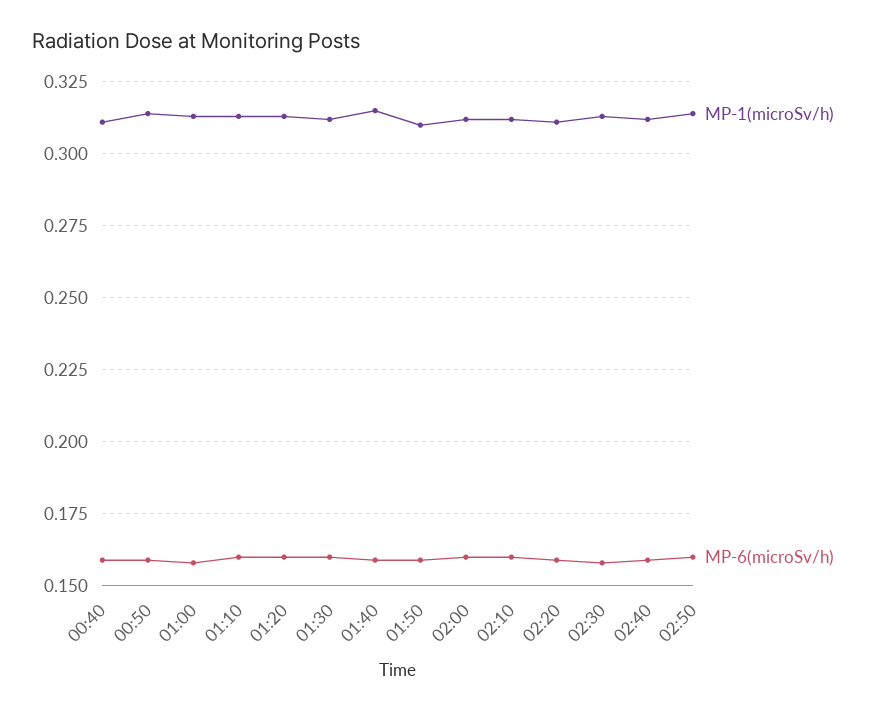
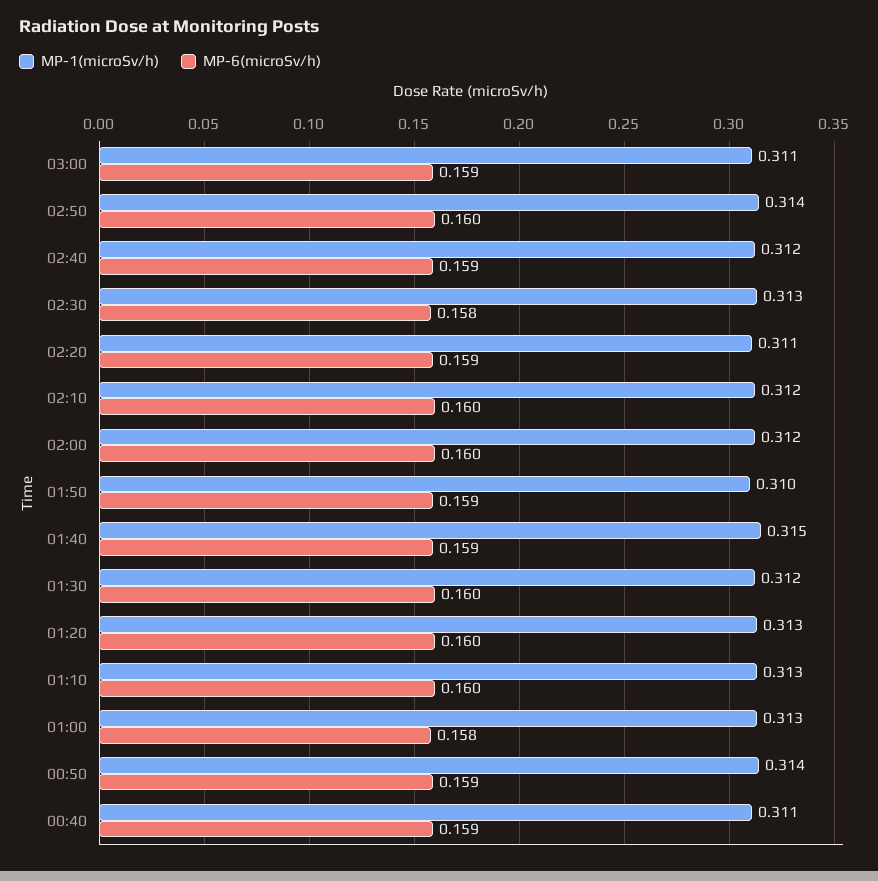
MP-1(microSv/h), 03:00: none -> 0.311
MP-6(microSv/h), 03:00: none -> 0.159

